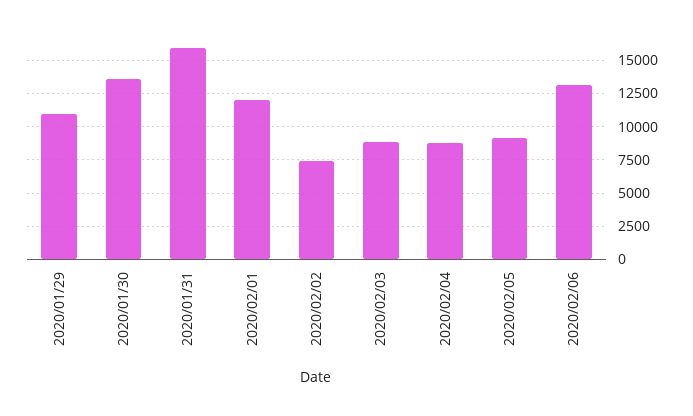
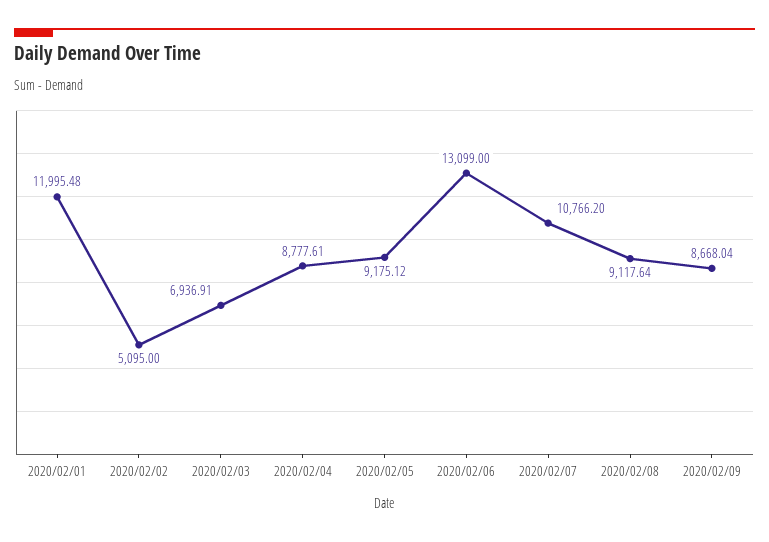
2020/01/29: 11000 -> none
2020/01/30: 13500 -> none
2020/01/31: 16000 -> none
2020/02/02: 7500 -> 5095
2020/02/03: 9000 -> 6936.91
2020/02/07: none -> 10766.2
2020/02/08: none -> 9117.64
2020/02/09: none -> 8668.04

